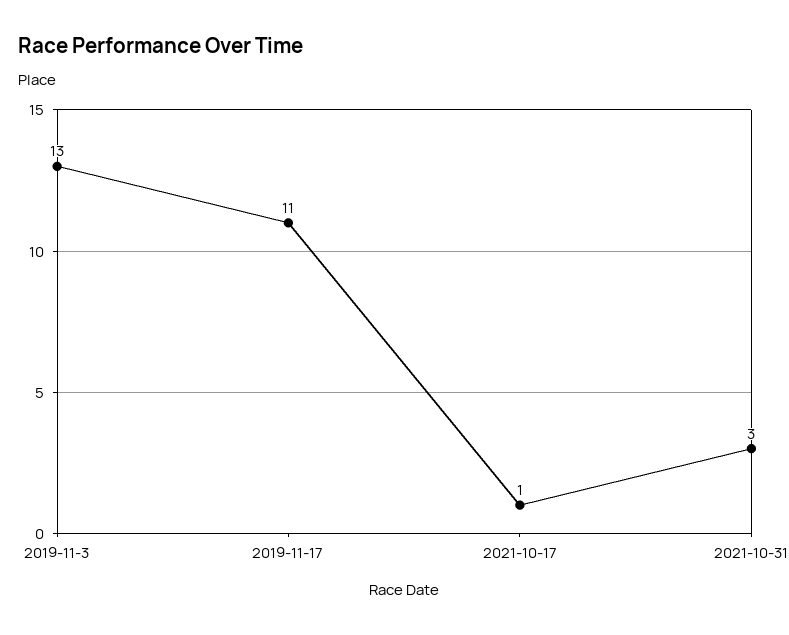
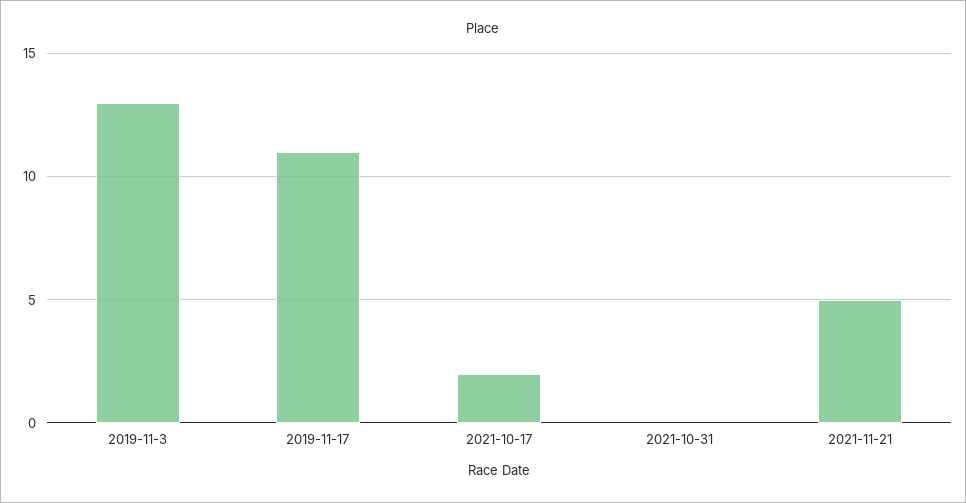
2021-10-17: 1 -> 2
2021-10-31: 3 -> 0
2021-11-21: none -> 5

